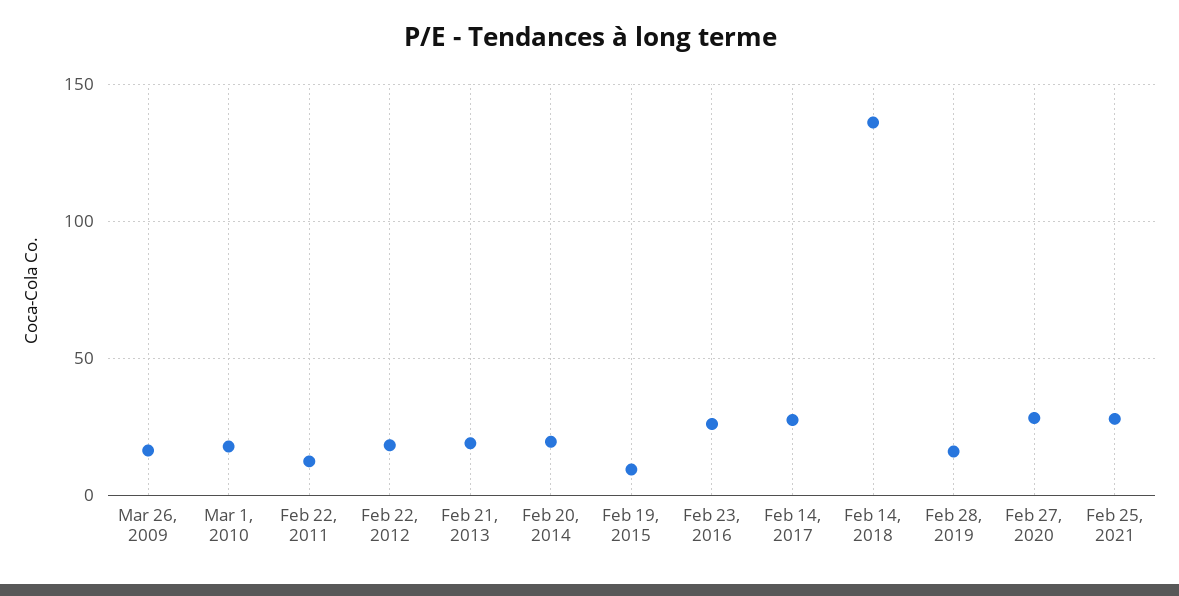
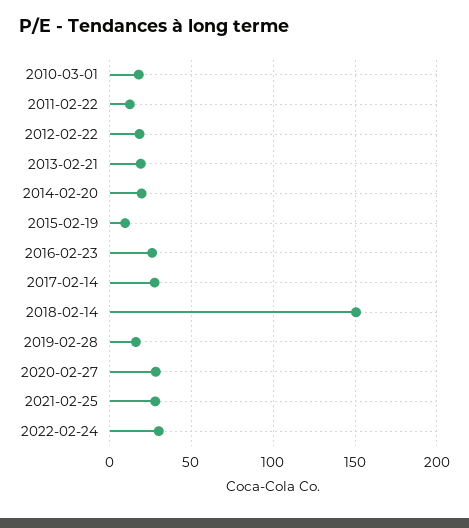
Mar 26, 2009: 15 -> none
Feb 14, 2018: 135 -> 150
2022-02-24: none -> 30

